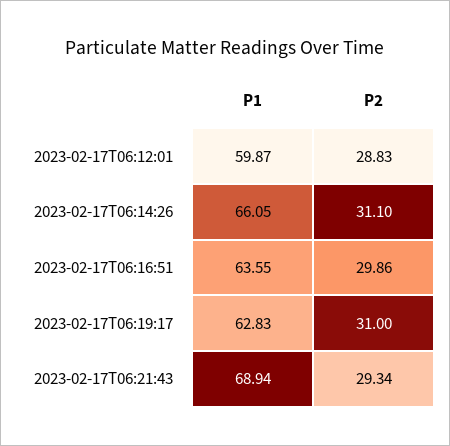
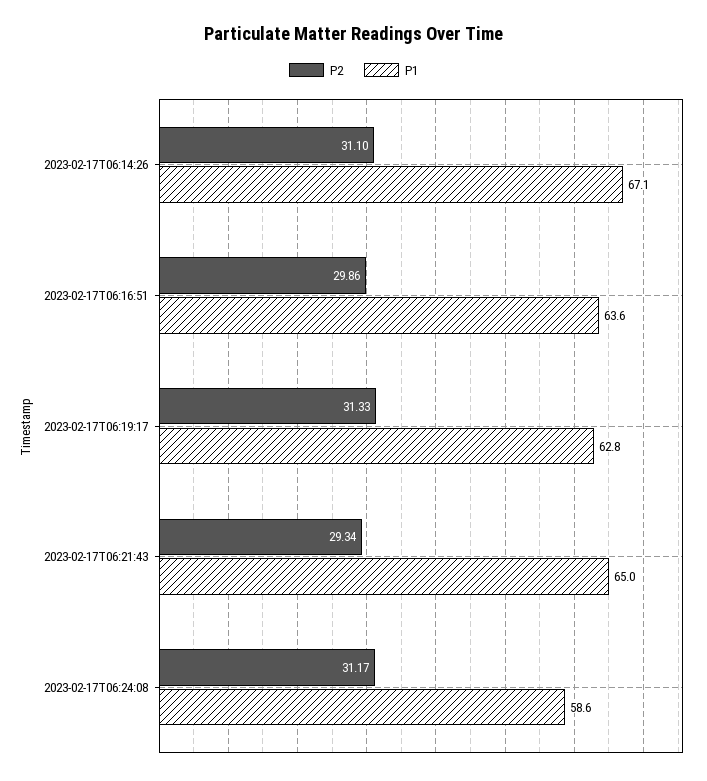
P1, 2023-02-17T06:12:01: 59.87 -> none
P2, 2023-02-17T06:12:01: 28.83 -> none
P1, 2023-02-17T06:14:26: 66.05 -> 67.1
P2, 2023-02-17T06:19:17: 31 -> 31.33
P1, 2023-02-17T06:21:43: 68.94 -> 65
P2, 2023-02-17T06:24:08: none -> 31.17
P1, 2023-02-17T06:24:08: none -> 58.6

